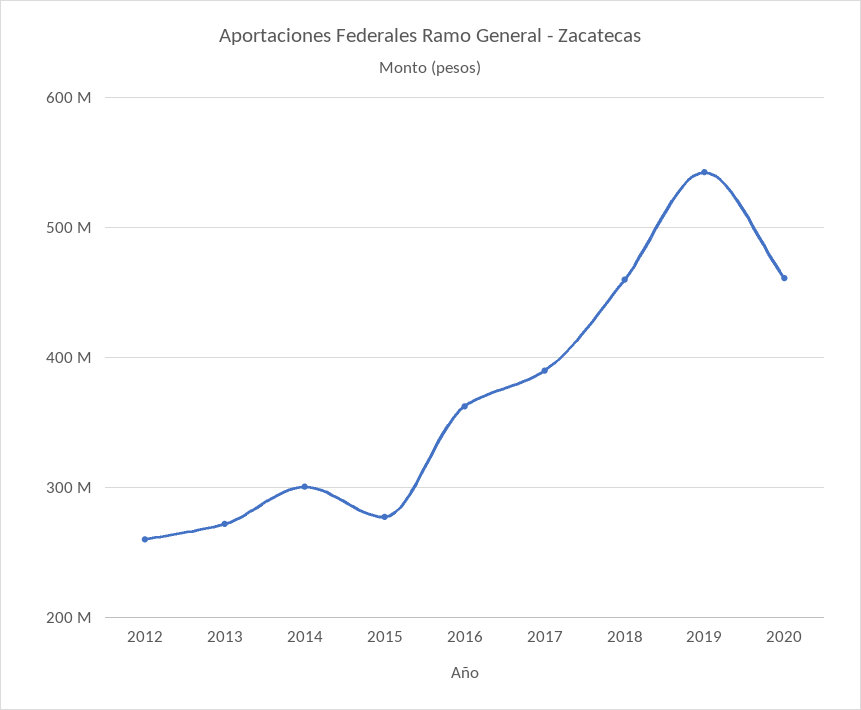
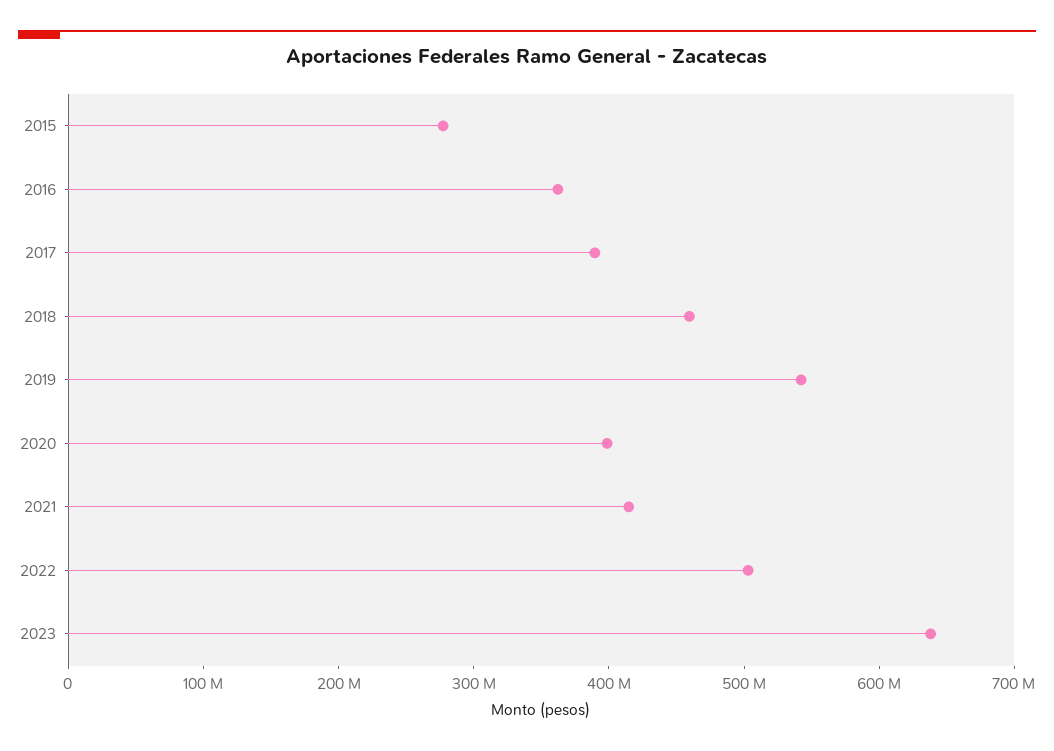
2012: 260000000 -> none
2013: 270000000 -> none
2014: 300000000 -> none
2020: 460000000 -> 400000000
2021: none -> 420000000
2022: none -> 500000000
2023: none -> 640000000

